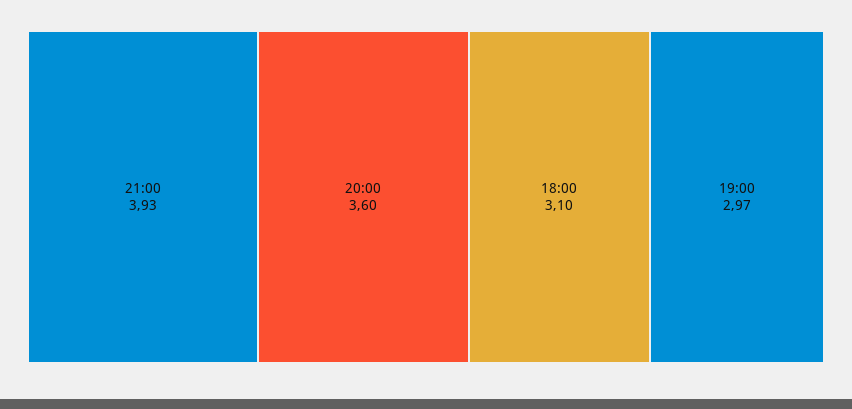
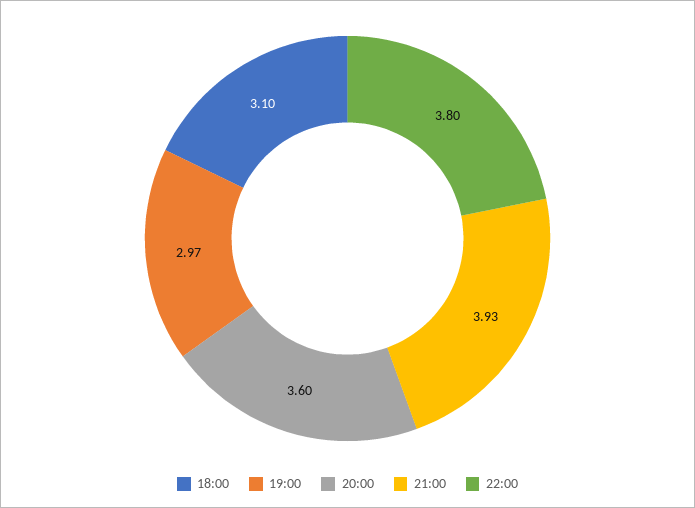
22:00: none -> 3.8

